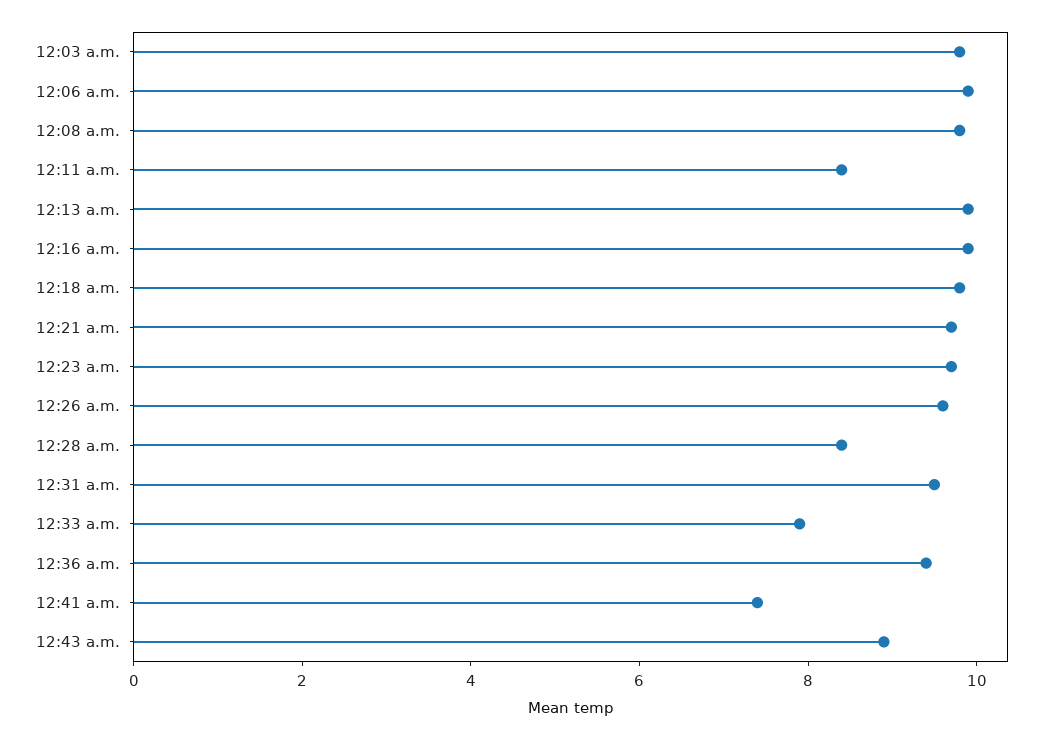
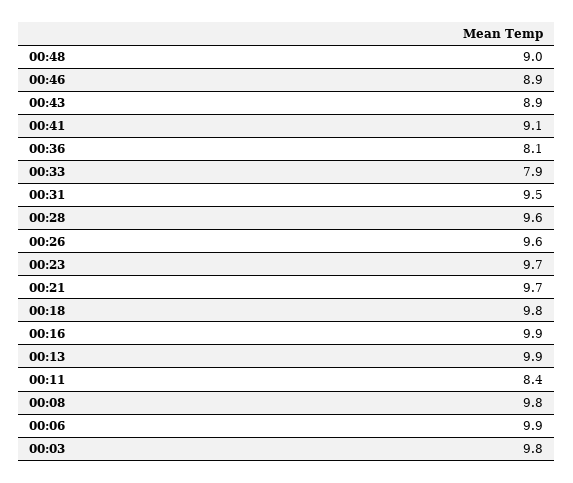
12:28 a.m.: 8.5 -> 9.6
12:36 a.m.: 9.5 -> 8.1
12:41 a.m.: 7.5 -> 9.1
00:48: none -> 9
00:46: none -> 8.9

